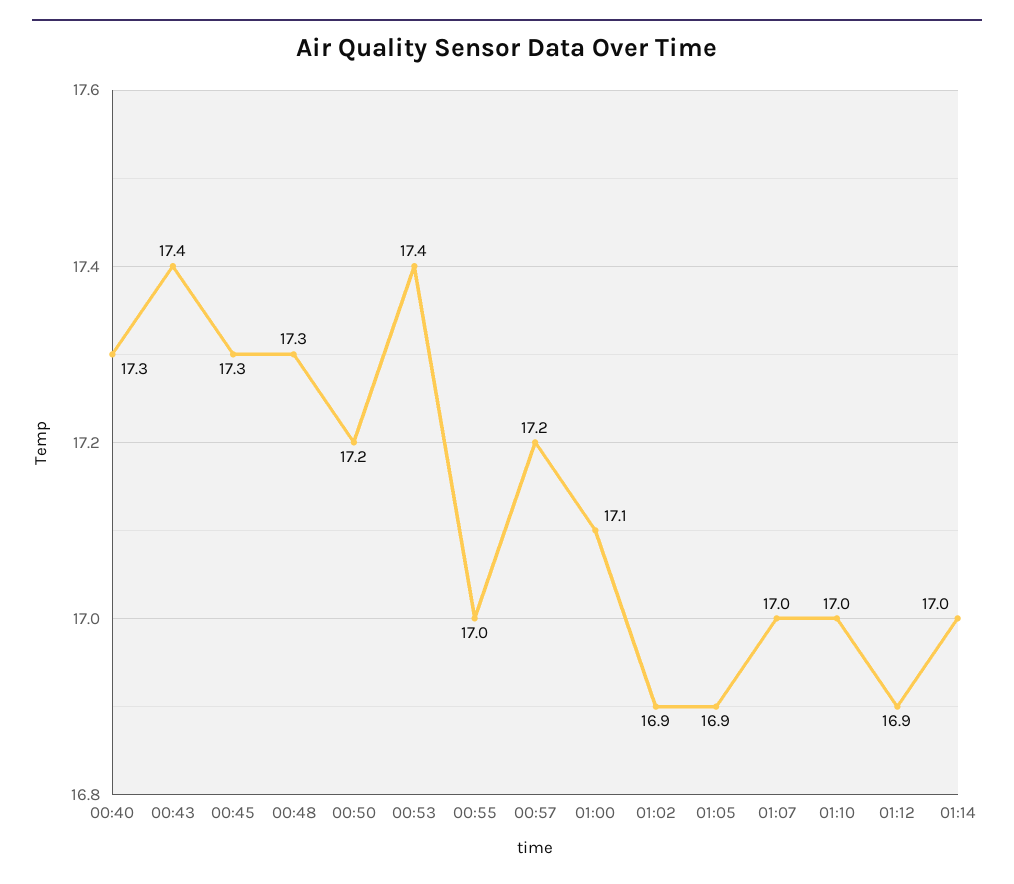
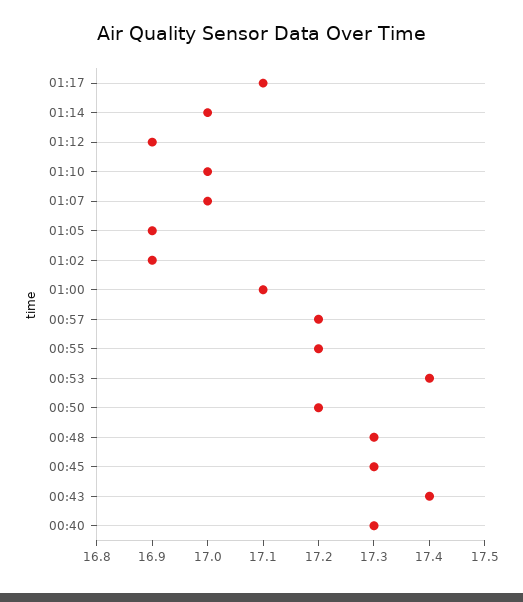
00:55: 17 -> 17.2
01:17: none -> 17.1

